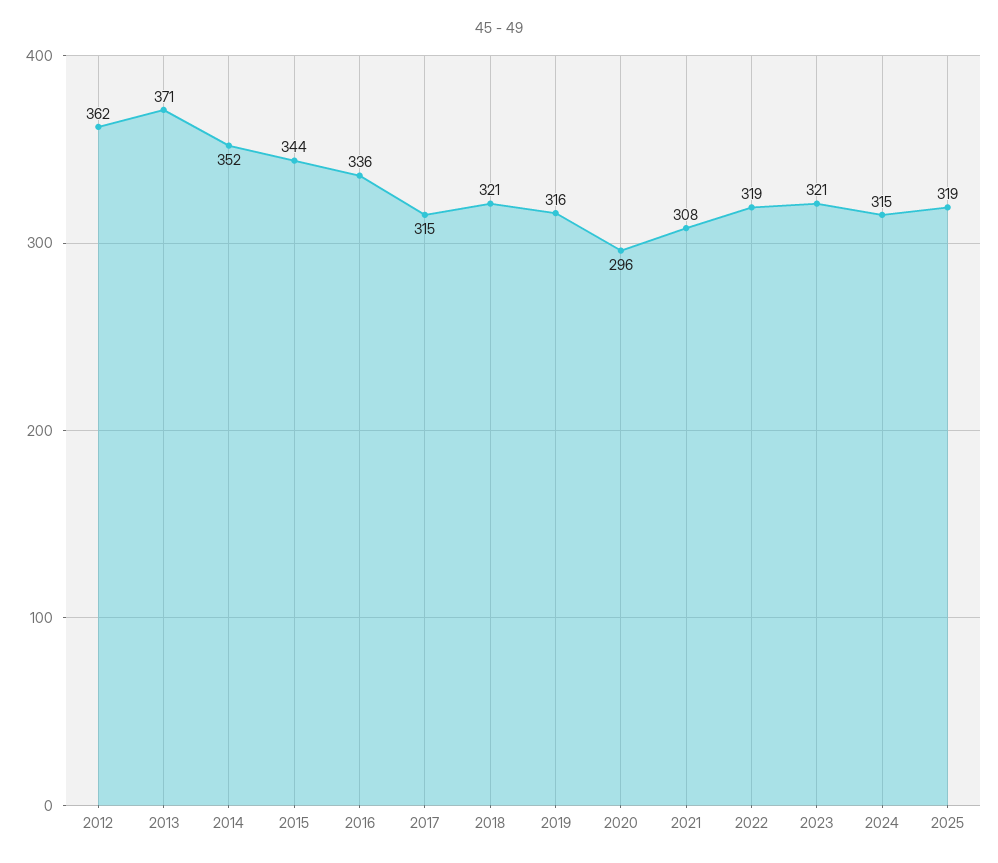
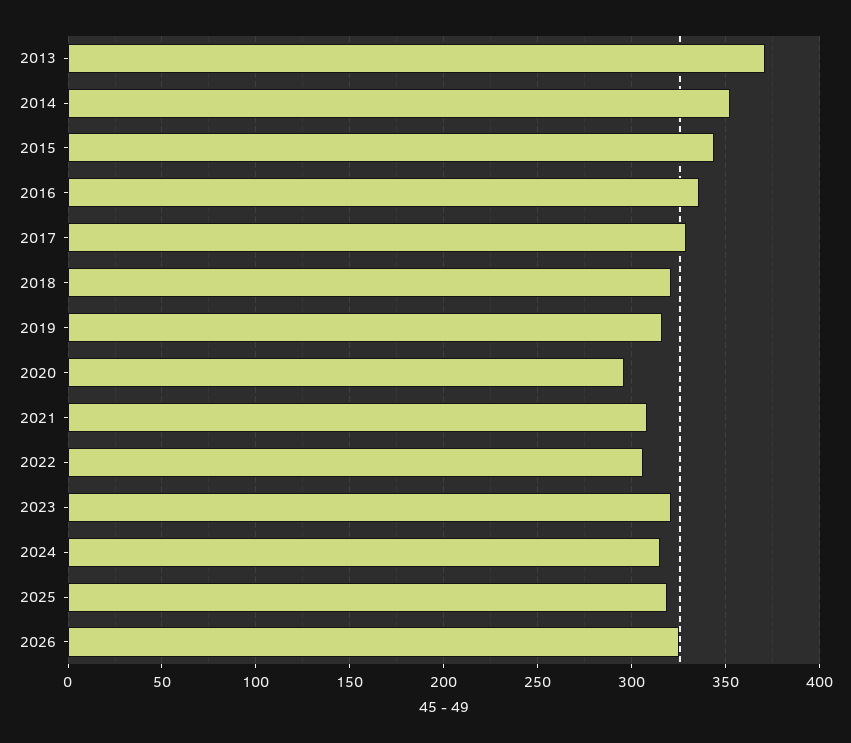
2012: 362 -> none
2017: 315 -> 330
2022: 319 -> 305
2026: none -> 325

